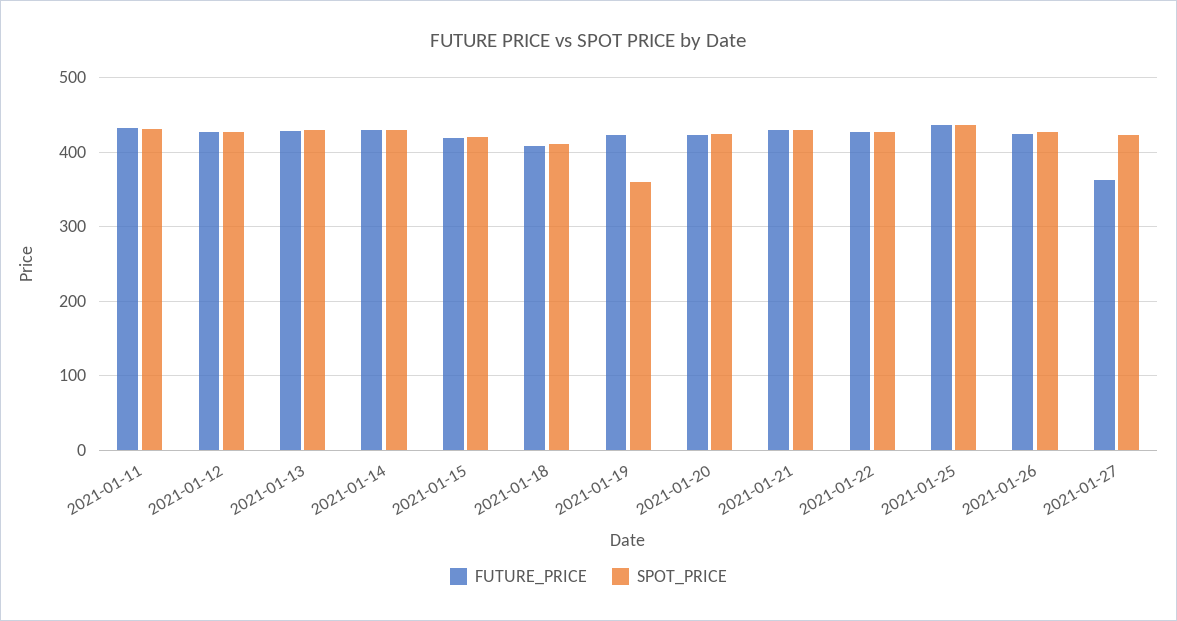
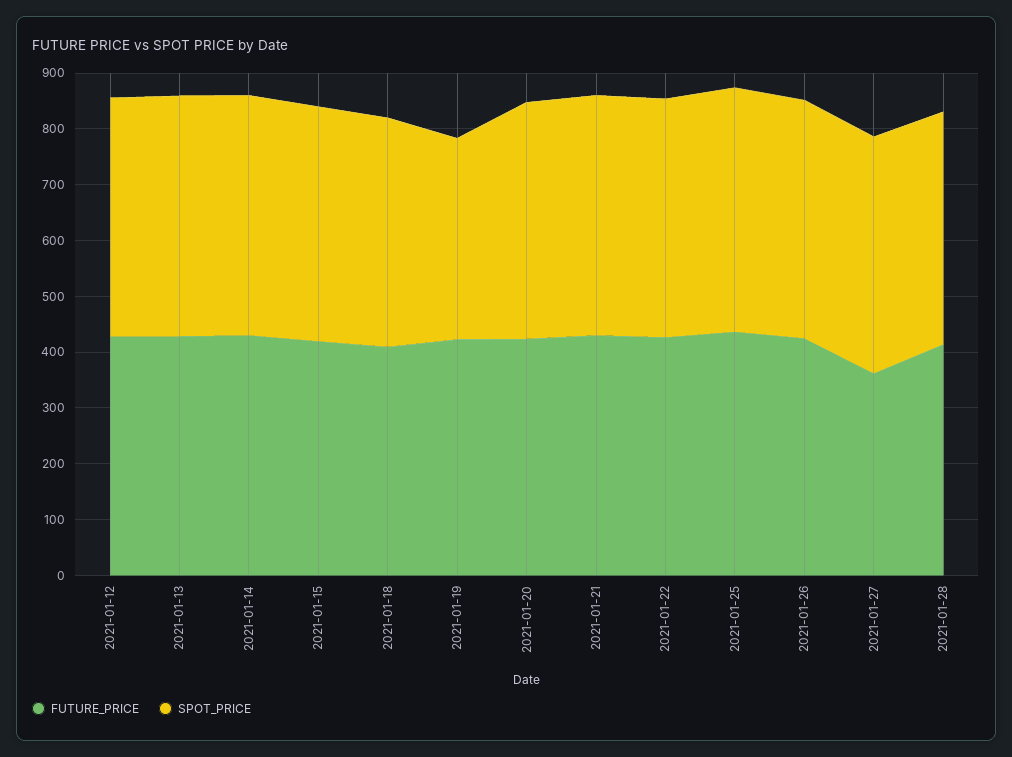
FUTURE_PRICE, 2021-01-11: 430 -> none
SPOT_PRICE, 2021-01-11: 430 -> none
FUTURE_PRICE, 2021-01-28: none -> 420
SPOT_PRICE, 2021-01-28: none -> 420

